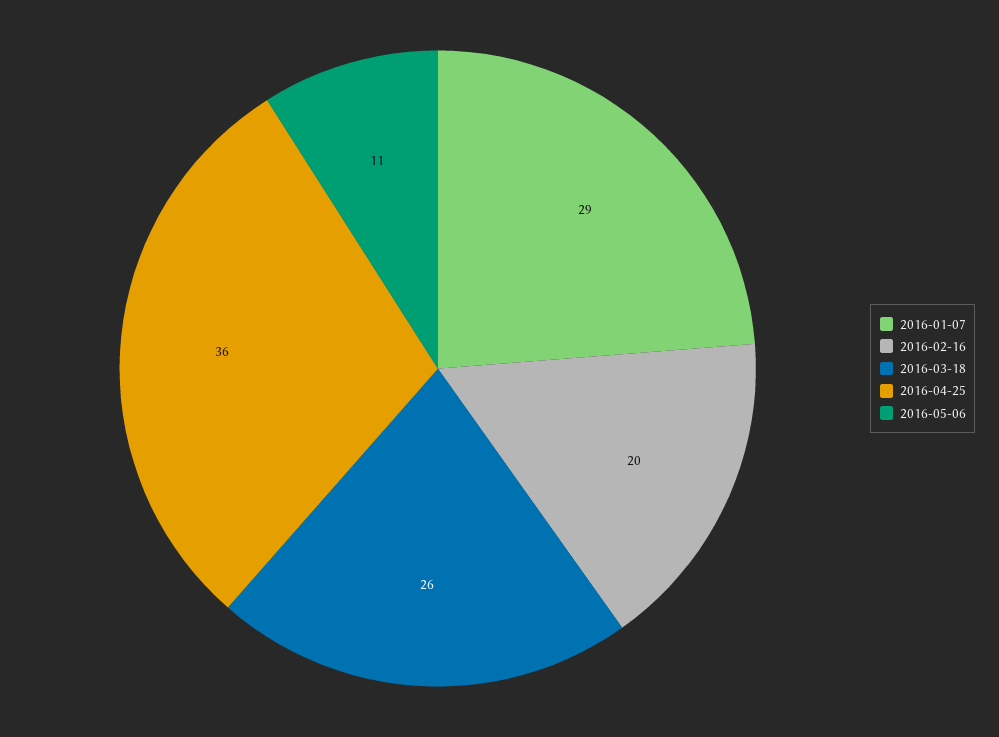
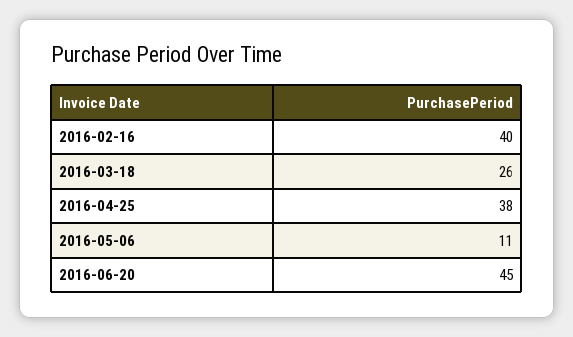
2016-01-07: 29 -> none
2016-02-16: 20 -> 40
2016-04-25: 36 -> 38
2016-06-20: none -> 45

